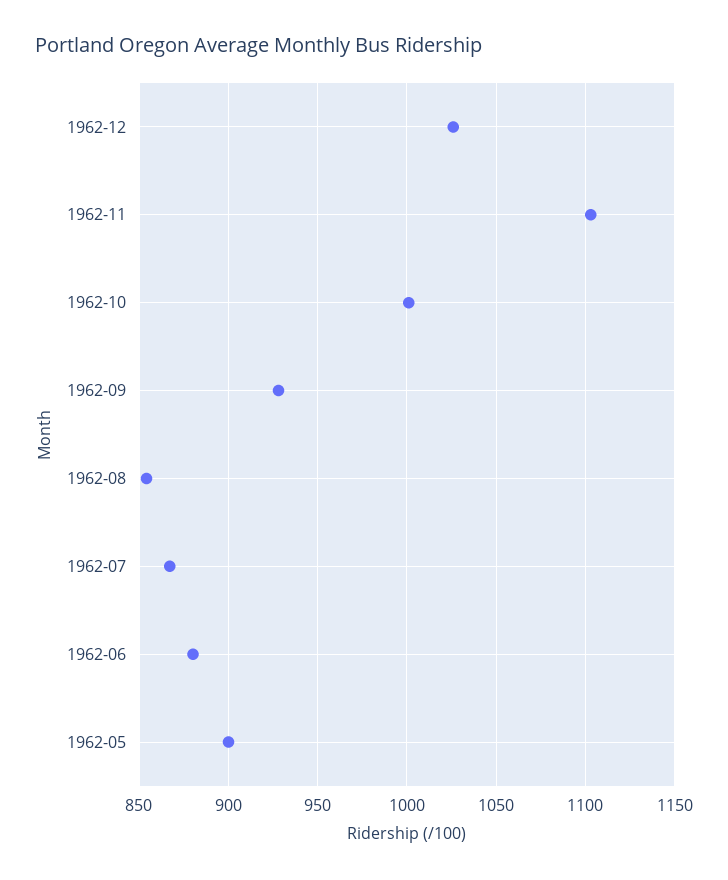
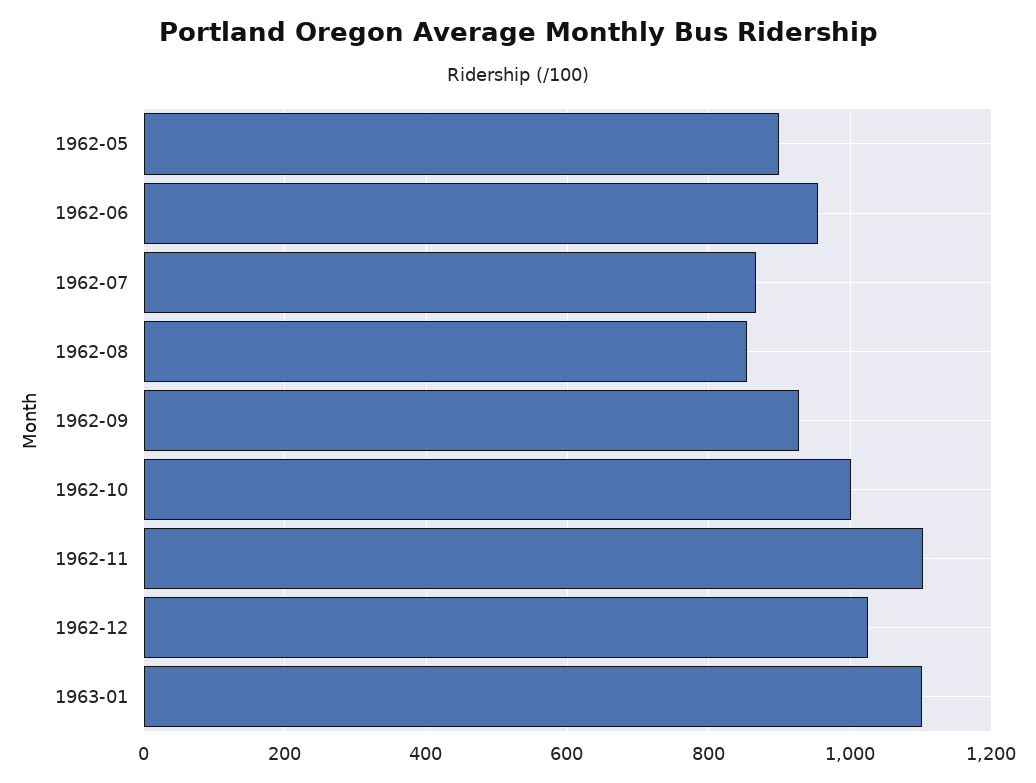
1962-06: 880 -> 960
1963-01: none -> 1100

